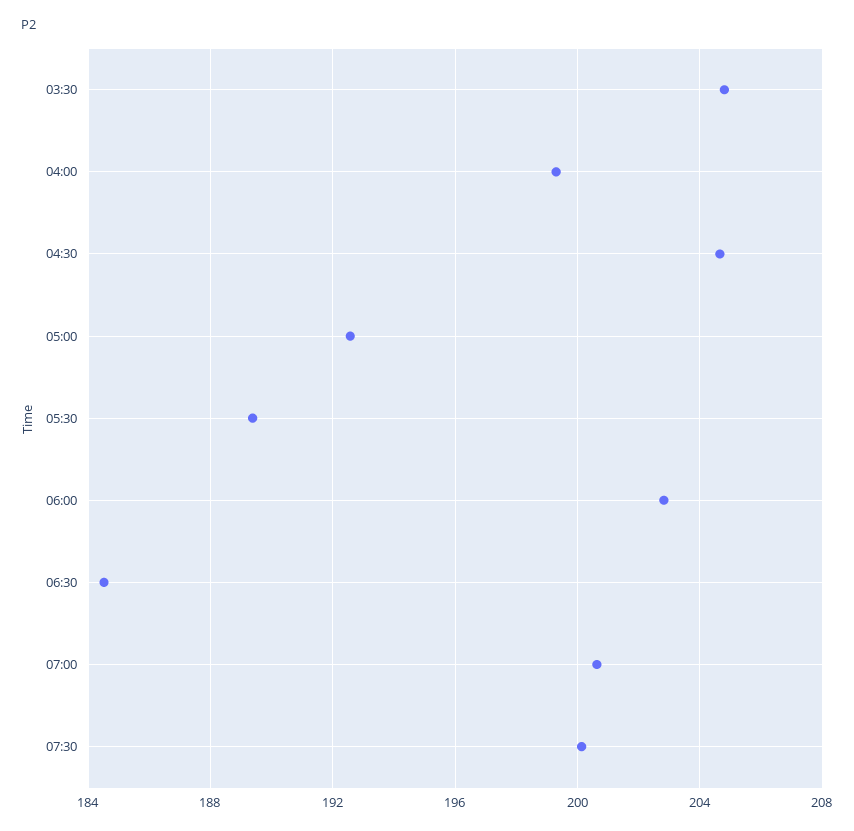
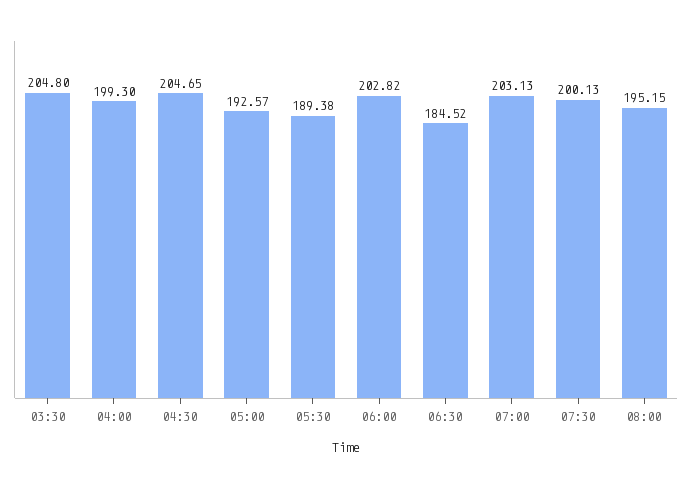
07:00: 200.5 -> 203.13
08:00: none -> 195.15

